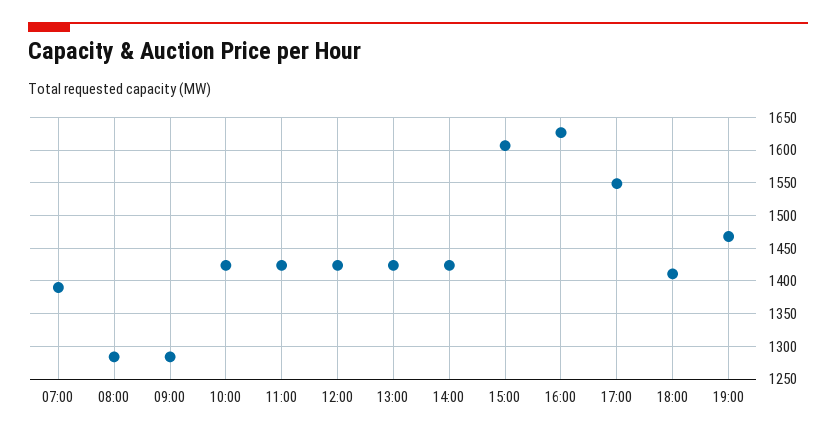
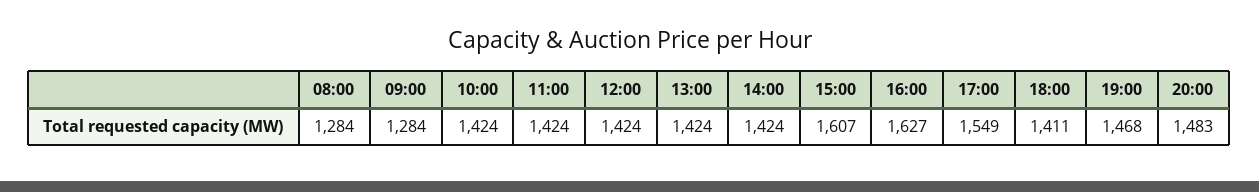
07:00: 1390 -> none
20:00: none -> 1483

